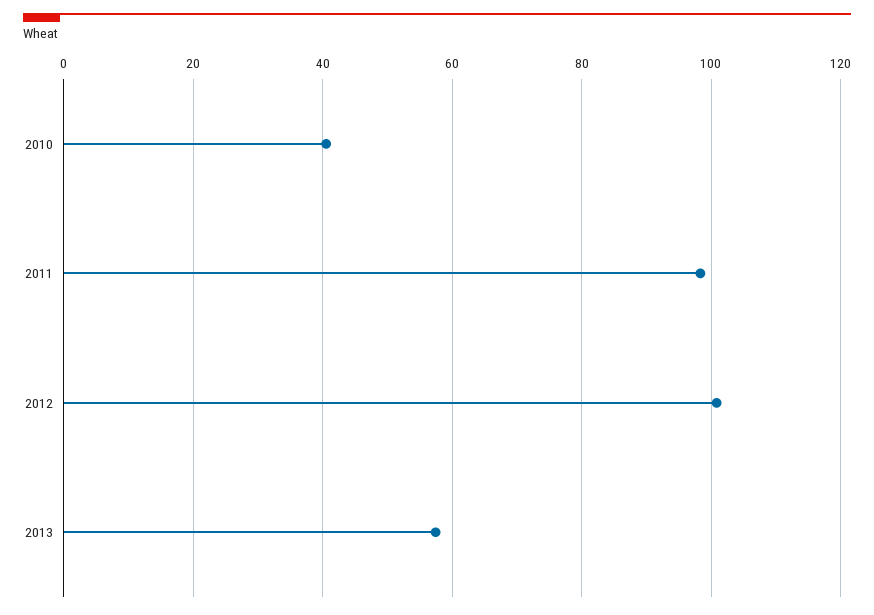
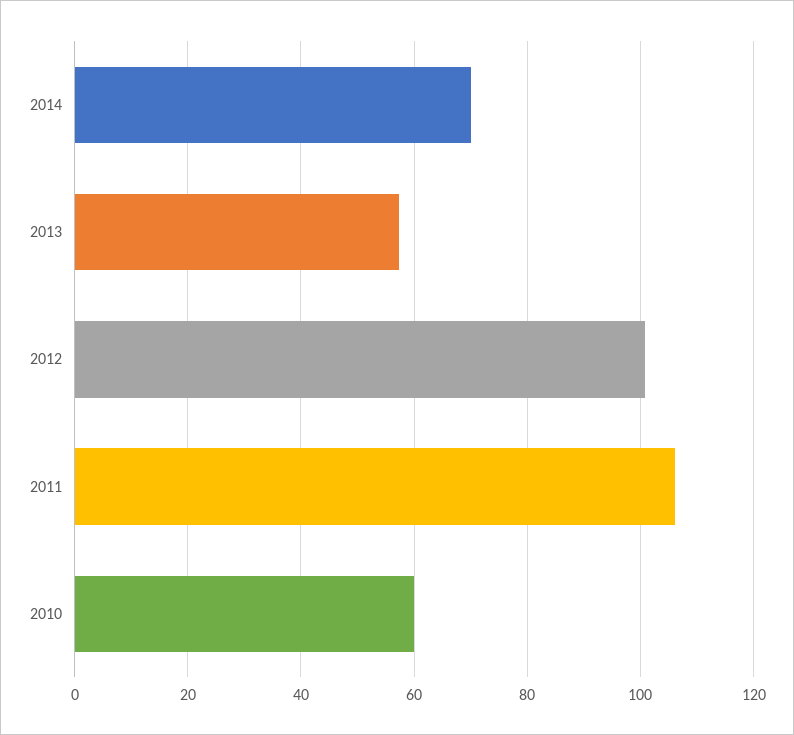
2010: 40 -> 60
2011: 98 -> 106
2014: none -> 70

